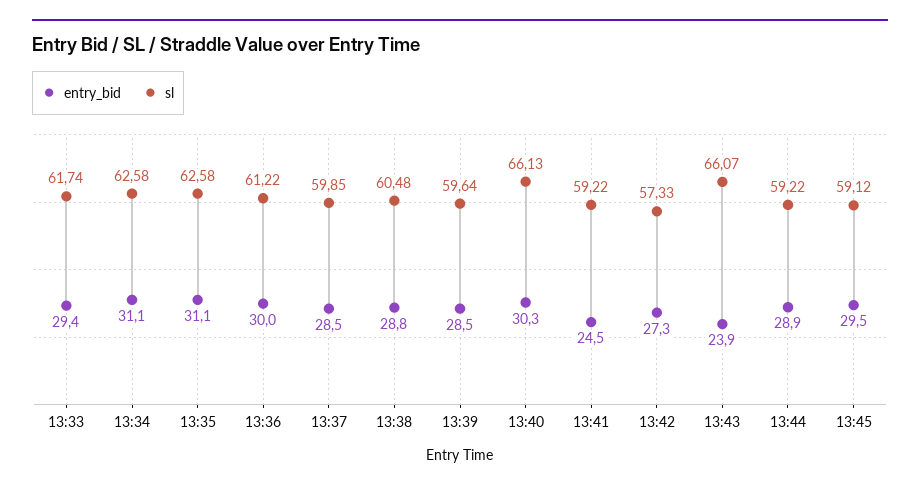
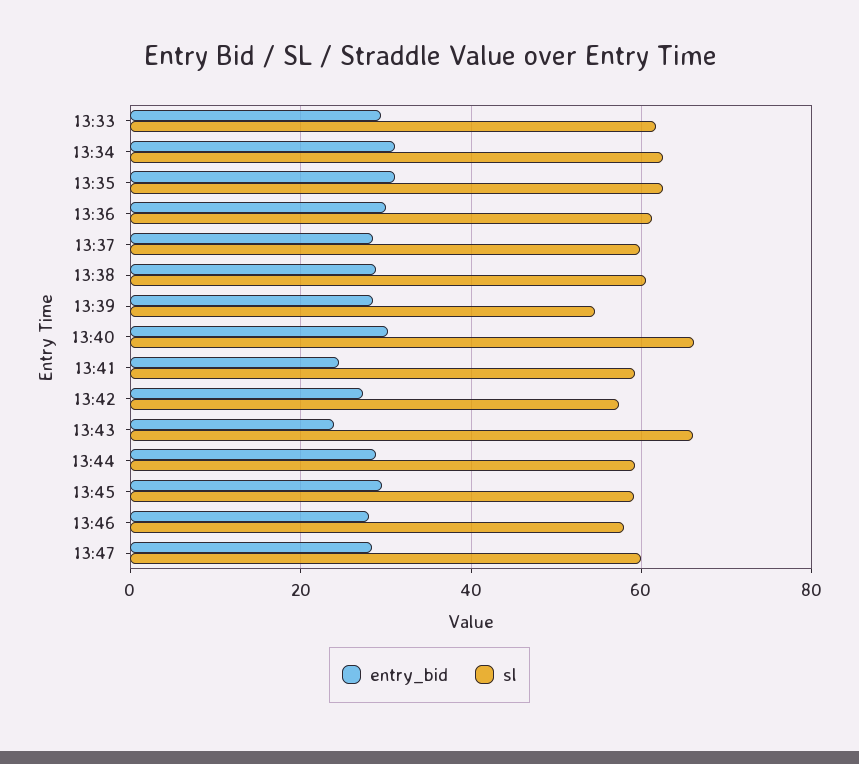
sl, 13:39: 59.64 -> 54
entry_bid, 13:46: none -> 28
sl, 13:46: none -> 58
entry_bid, 13:47: none -> 28
sl, 13:47: none -> 60

